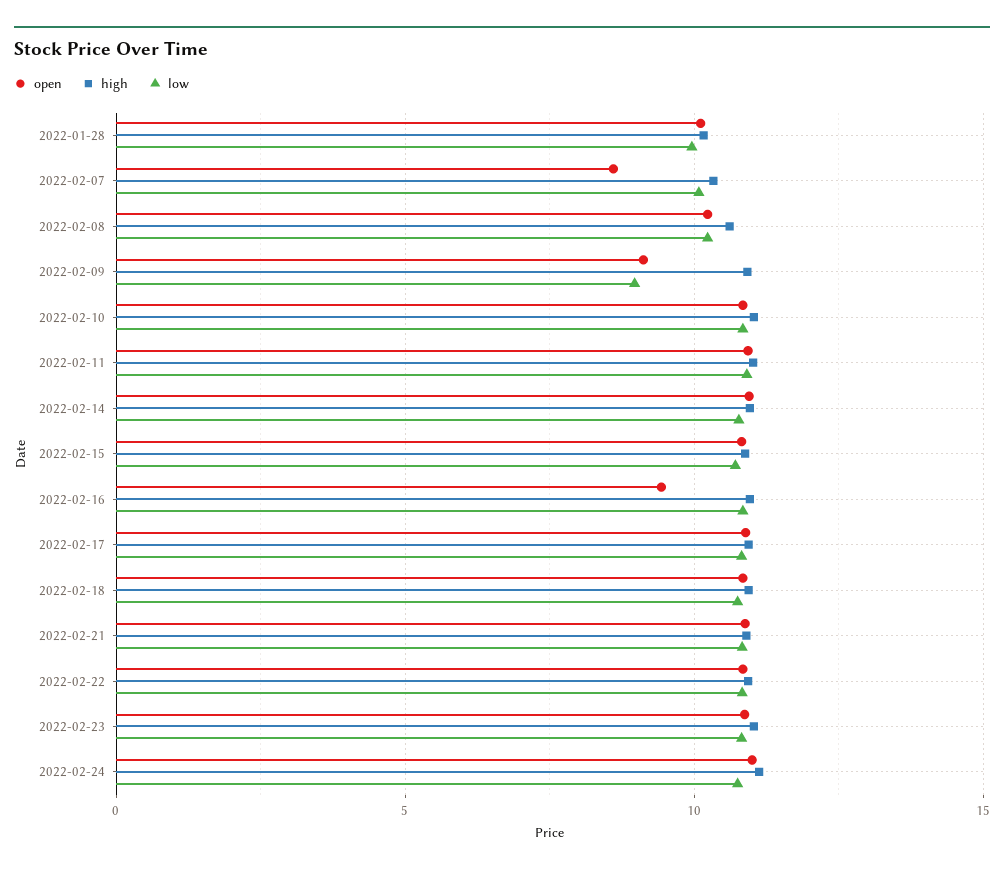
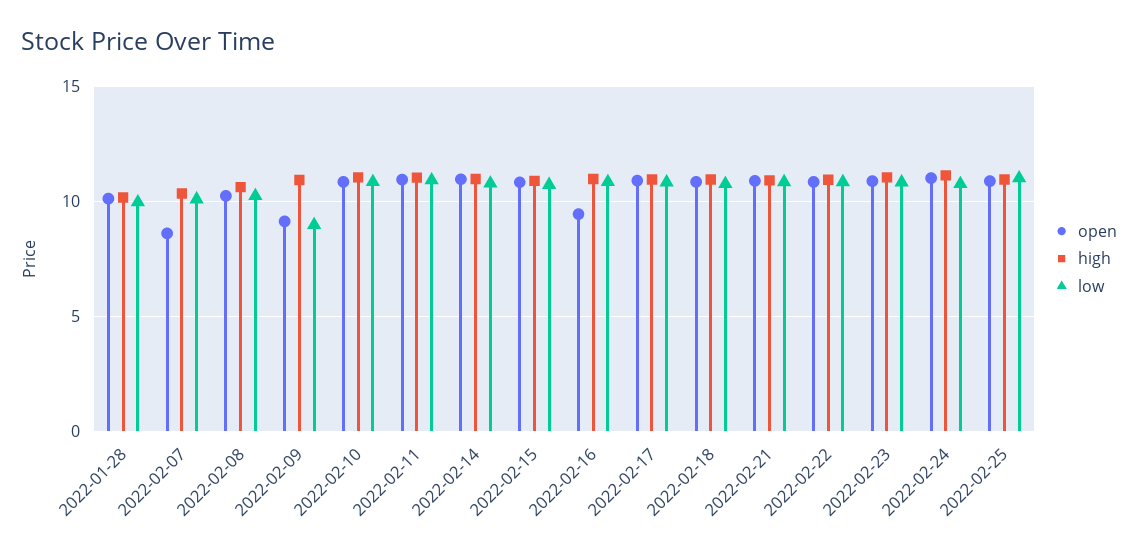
open, 2022-02-25: none -> 11
high, 2022-02-25: none -> 11
low, 2022-02-25: none -> 11

